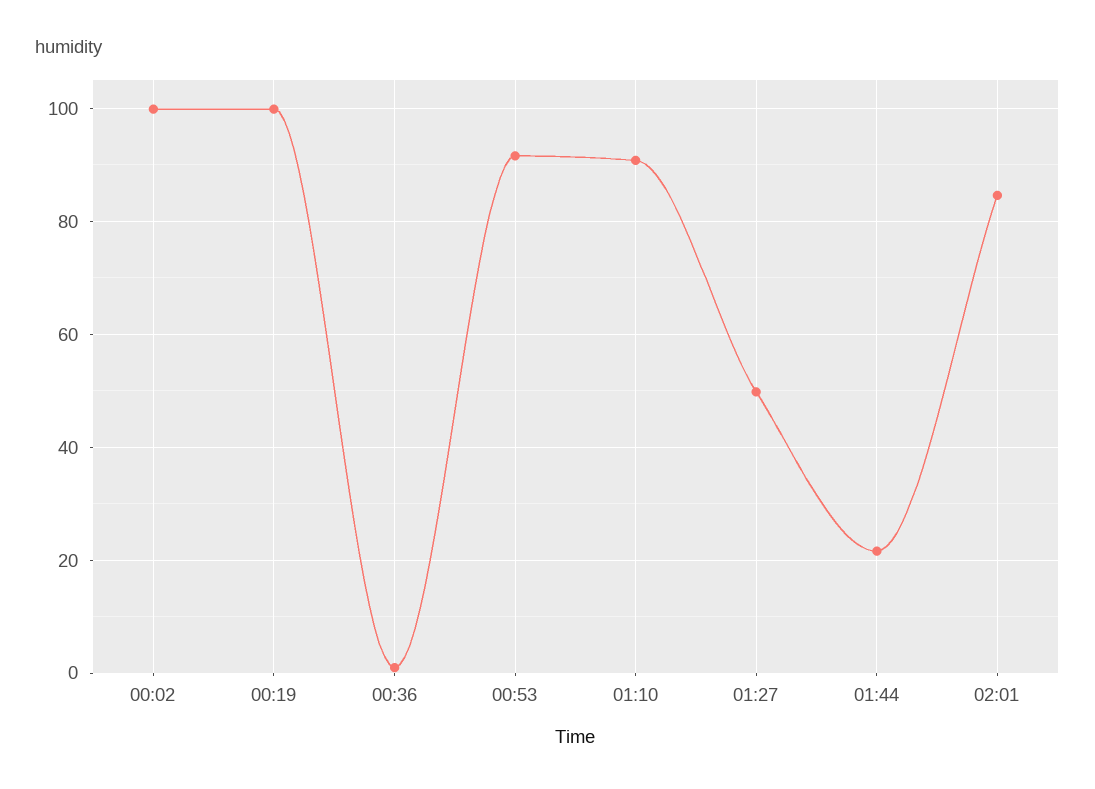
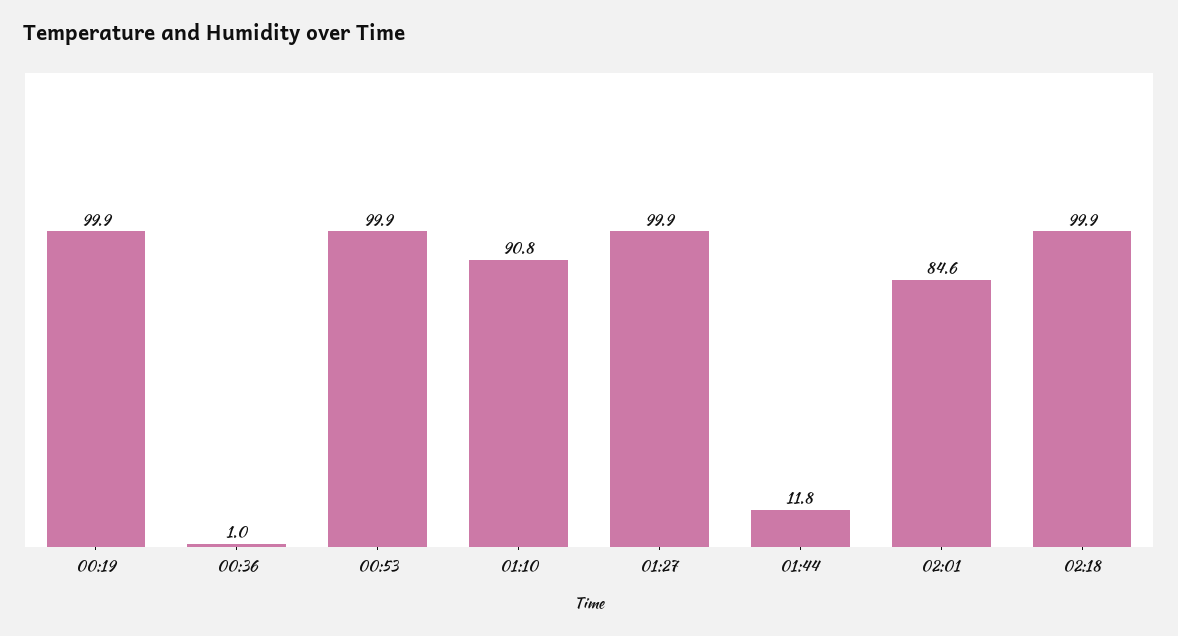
00:02: 100 -> none
00:53: 92 -> 99.9
01:27: 50 -> 99.9
01:44: 22 -> 11.8
02:18: none -> 99.9

